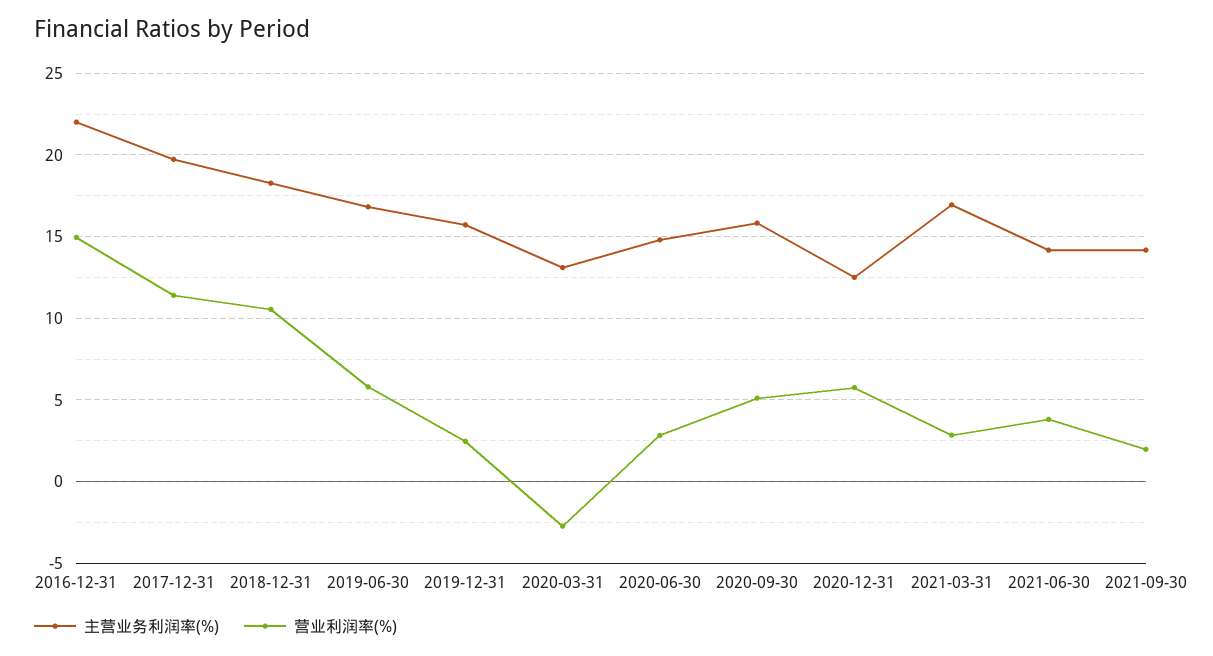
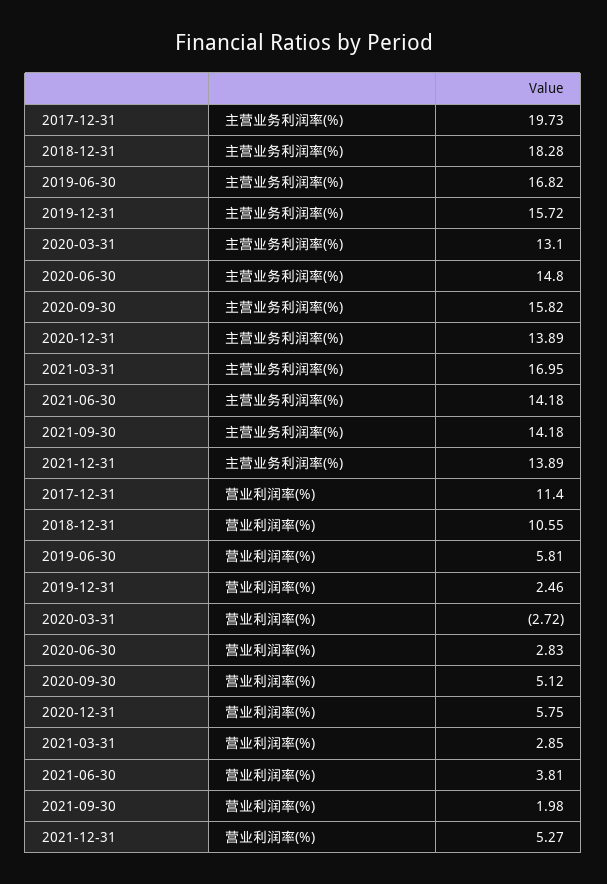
主营业务利润率(%), 2016-12-31: 22 -> none
营业利润率(%), 2016-12-31: 15 -> none
主营业务利润率(%), 2020-12-31: 12.5 -> 13.89
主营业务利润率(%), 2021-12-31: none -> 13.89
营业利润率(%), 2021-12-31: none -> 5.27

